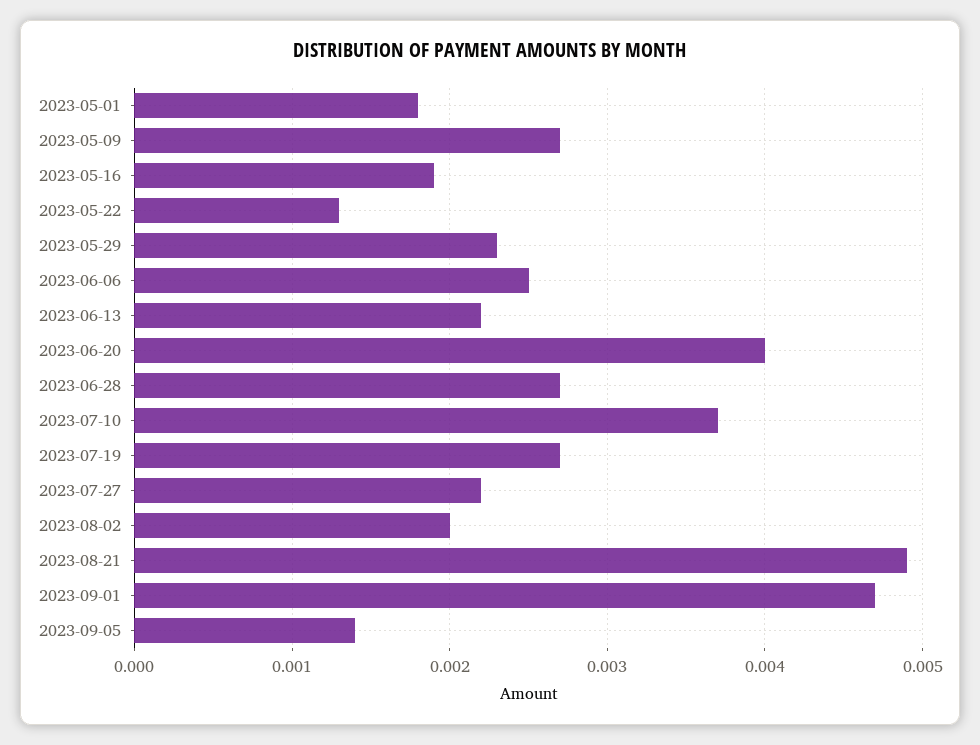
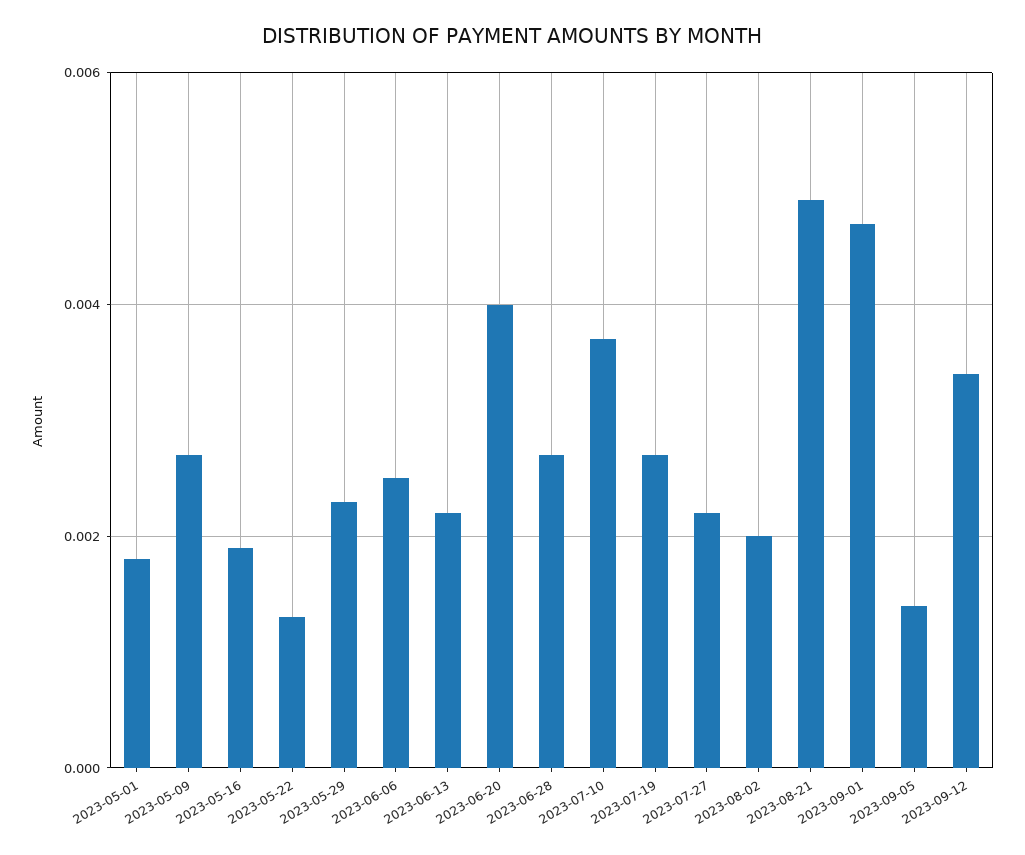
2023-09-12: none -> 0.0035

